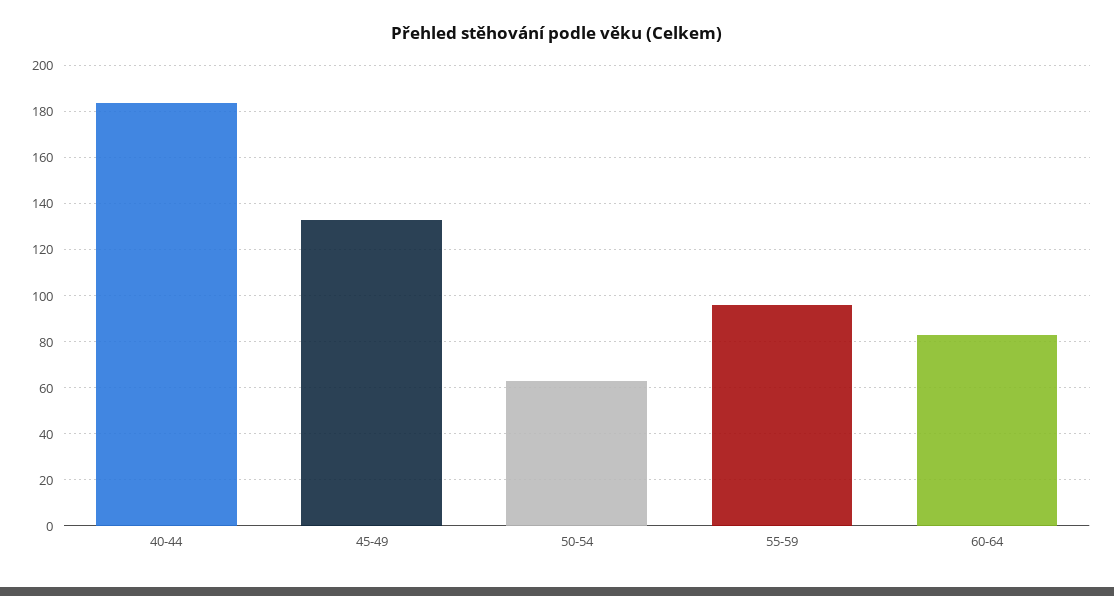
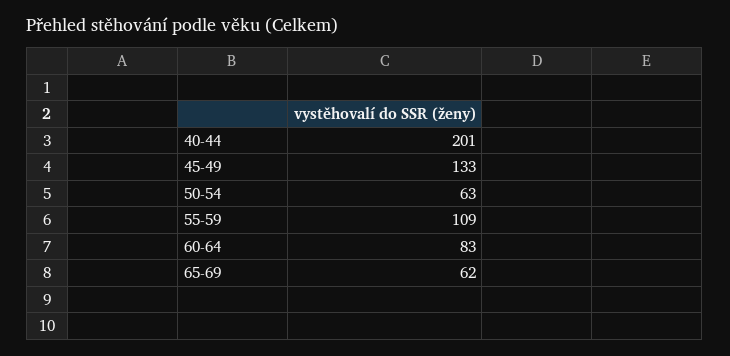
40-44: 185 -> 201
55-59: 95 -> 109
65-69: none -> 62

